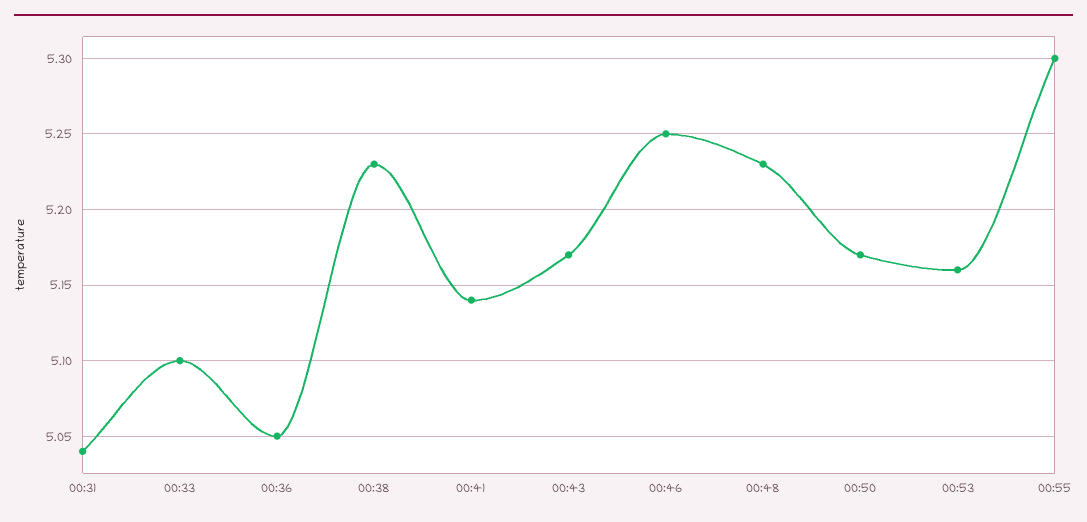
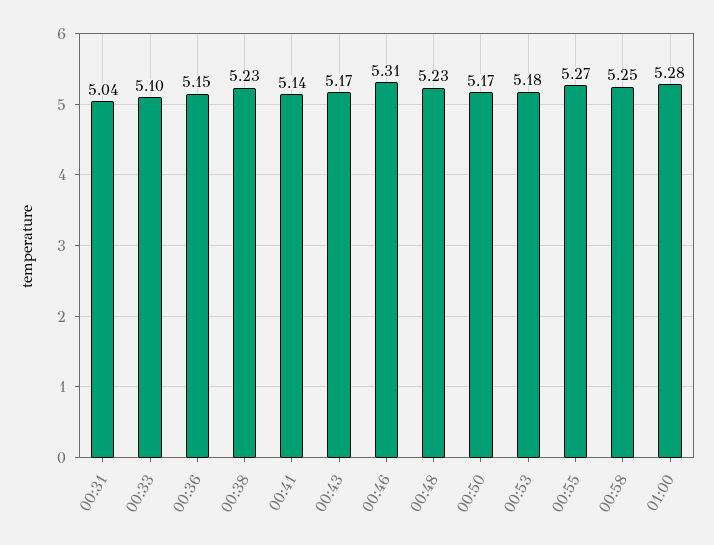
00:36: 5.05 -> 5.15
00:46: 5.25 -> 5.31
00:53: 5.16 -> 5.18
00:55: 5.3 -> 5.27
00:58: none -> 5.25
01:00: none -> 5.28

